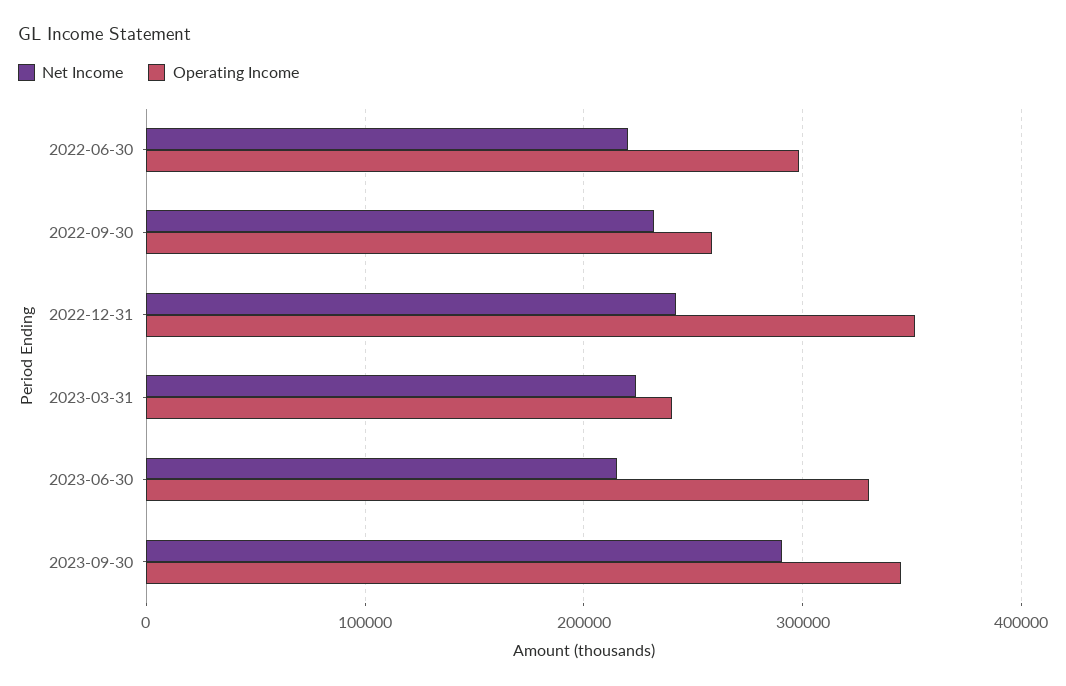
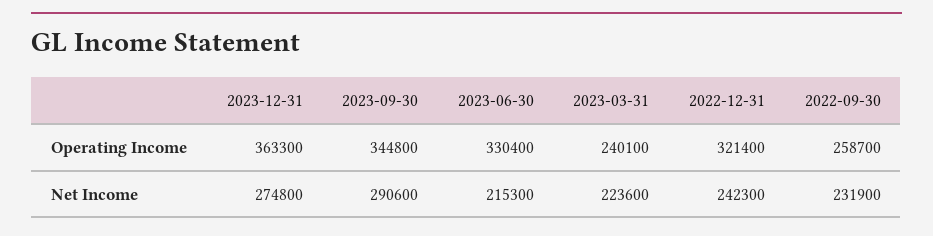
Net Income, 2022-06-30: 220000 -> none
Operating Income, 2022-06-30: 300000 -> none
Operating Income, 2022-12-31: 350000 -> 321400
Operating Income, 2023-12-31: none -> 363300
Net Income, 2023-12-31: none -> 274800

